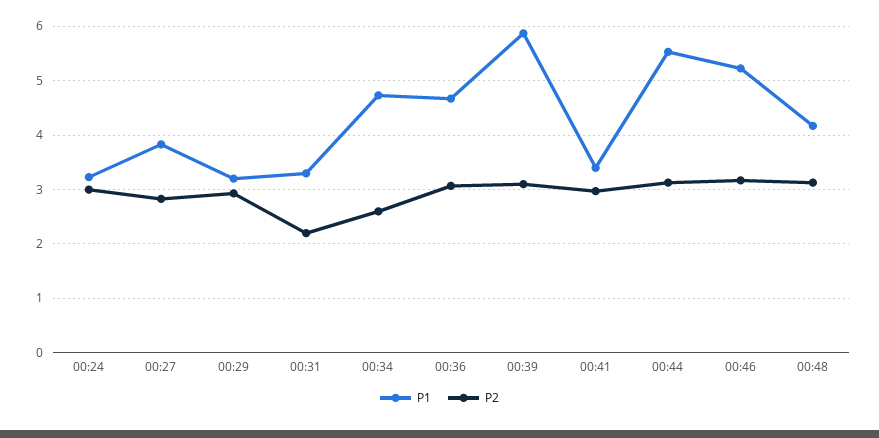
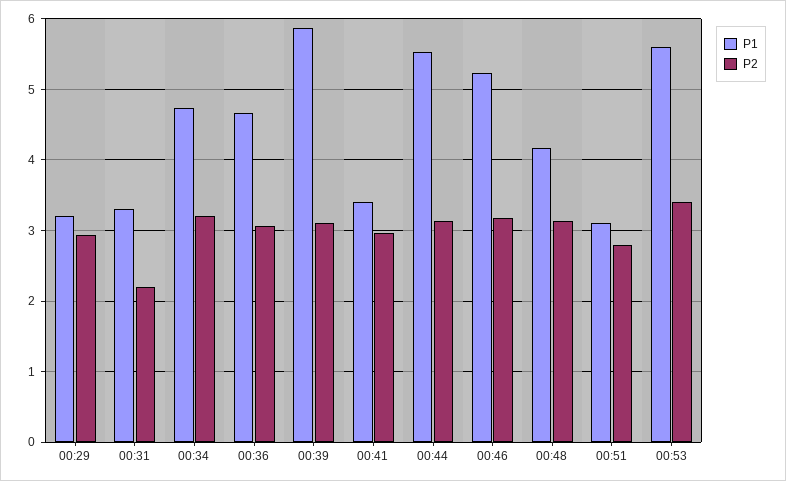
P1, 00:24: 3.2 -> none
P2, 00:24: 3 -> none
P1, 00:27: 3.8 -> none
P2, 00:27: 2.8 -> none
P2, 00:34: 2.6 -> 3.2
P1, 00:51: none -> 3.1
P2, 00:51: none -> 2.8
P1, 00:53: none -> 5.6
P2, 00:53: none -> 3.4

